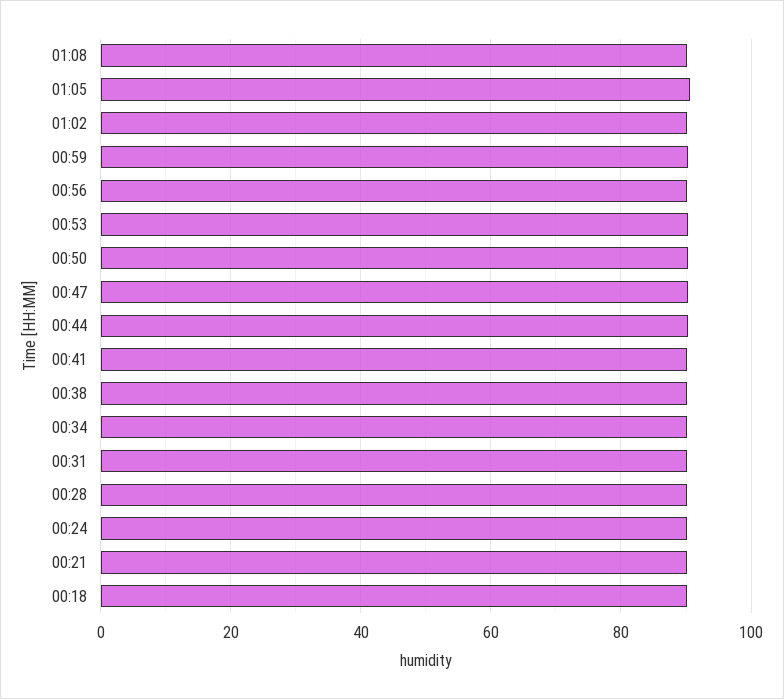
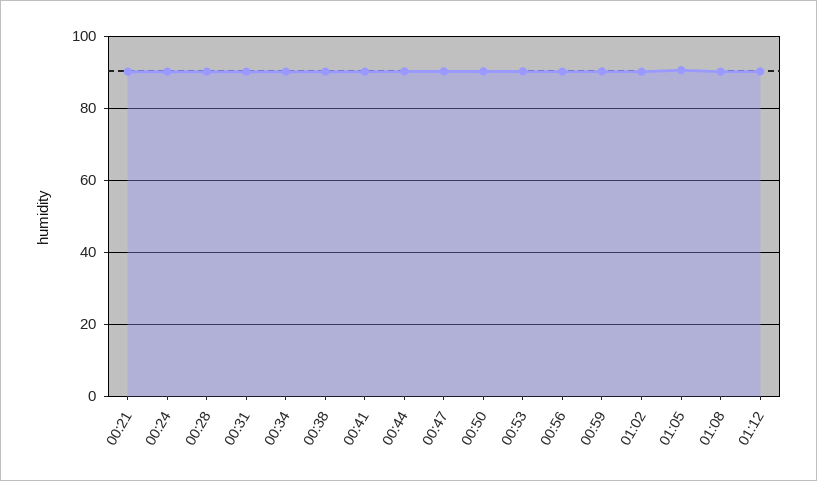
00:18: 90 -> none
01:12: none -> 90

